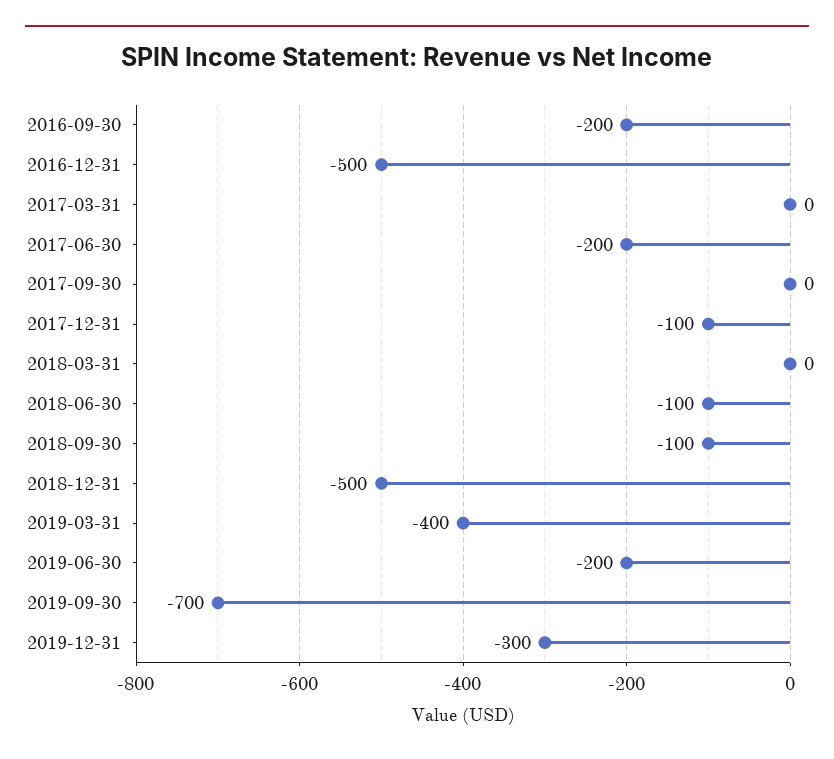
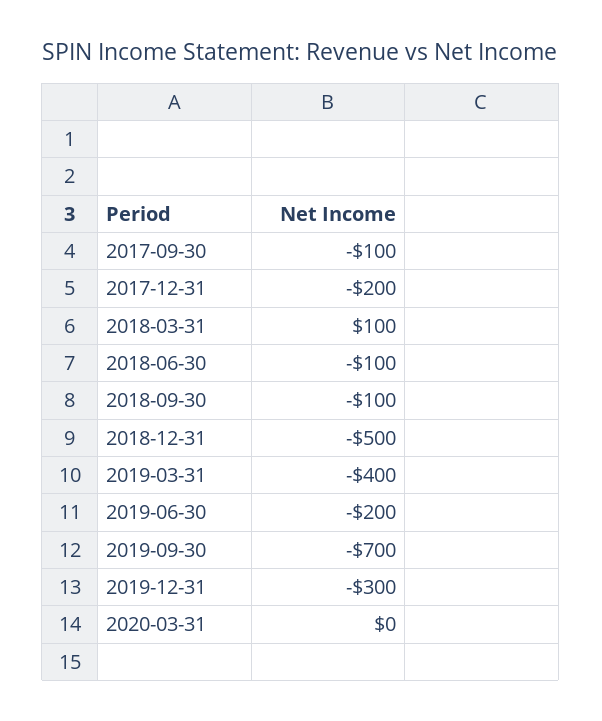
2016-09-30: -200 -> none
2016-12-31: -500 -> none
2017-03-31: 0 -> none
2017-06-30: -200 -> none
2017-09-30: 0 -> -100
2017-12-31: -100 -> -200
2018-03-31: 0 -> 100
2020-03-31: none -> 0

